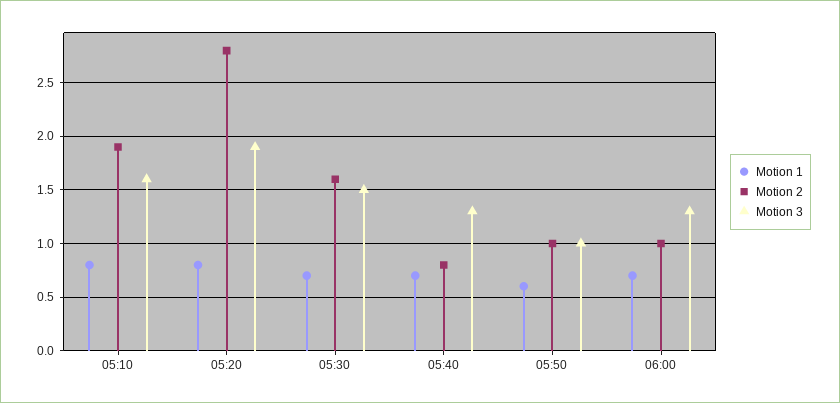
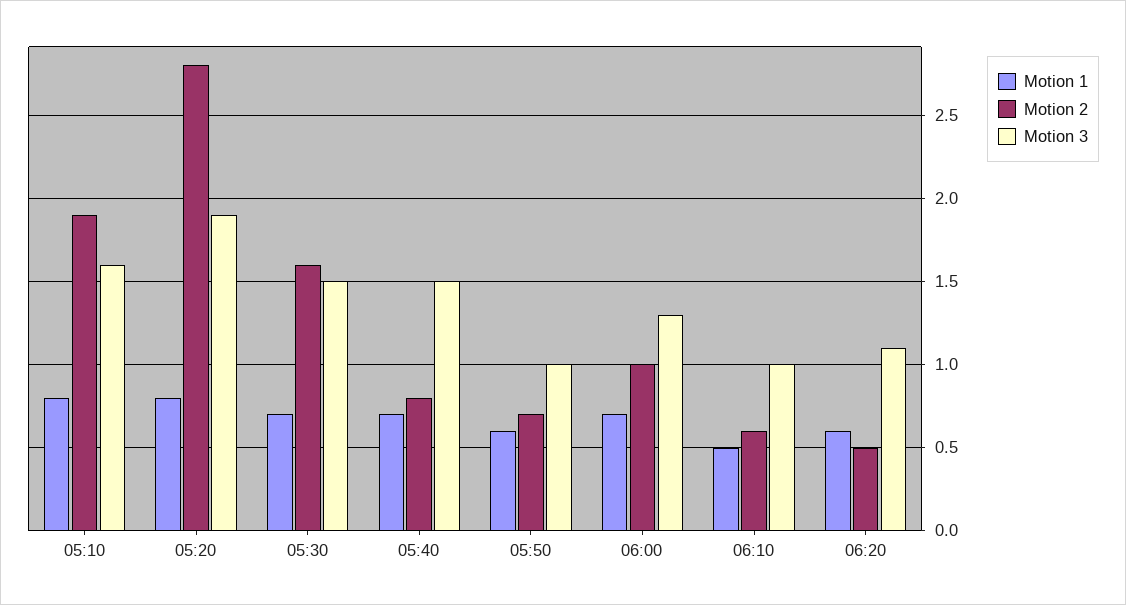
Motion 3, 05:40: 1.3 -> 1.5
Motion 2, 05:50: 1 -> 0.7
Motion 1, 06:10: none -> 0.5
Motion 2, 06:10: none -> 0.6
Motion 3, 06:10: none -> 1
Motion 1, 06:20: none -> 0.6
Motion 2, 06:20: none -> 0.5
Motion 3, 06:20: none -> 1.1

